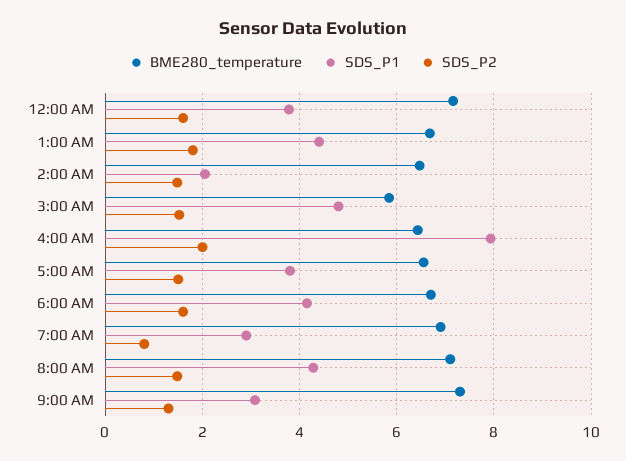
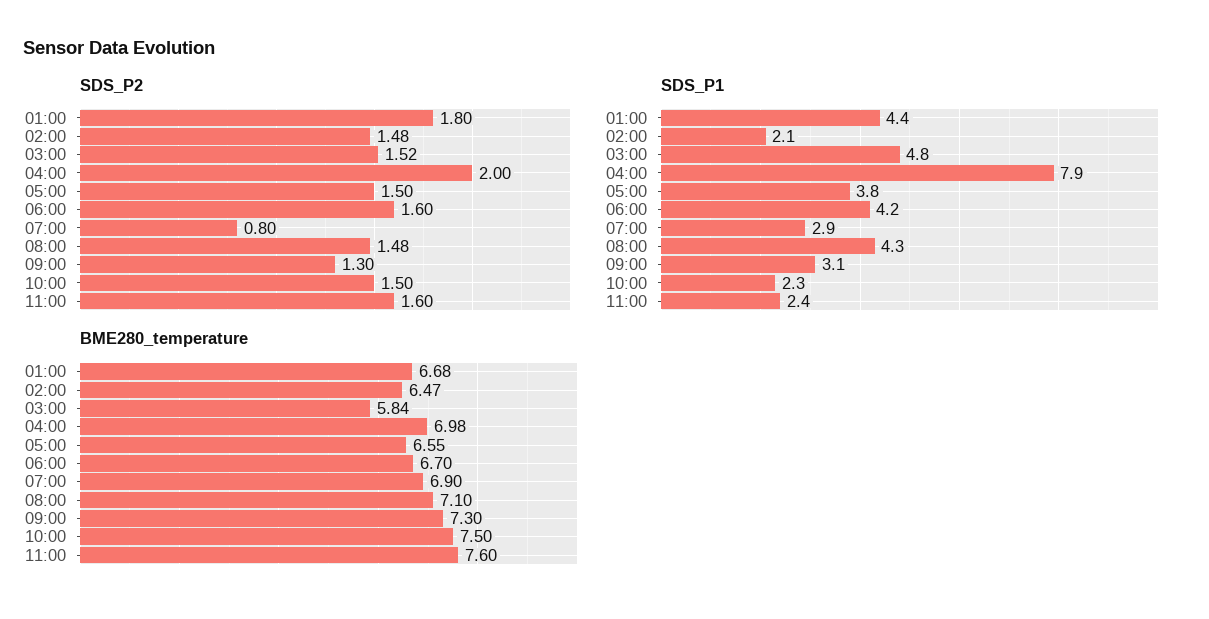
BME280_temperature, 12:00 AM: 7.2 -> none
SDS_P1, 12:00 AM: 3.8 -> none
SDS_P2, 12:00 AM: 1.6 -> none
BME280_temperature, 4:00 AM: 6.4 -> 6.98
SDS_P2, 10:00: none -> 1.5
SDS_P2, 11:00: none -> 1.6
SDS_P1, 10:00: none -> 2.3
SDS_P1, 11:00: none -> 2.4
BME280_temperature, 10:00: none -> 7.5
BME280_temperature, 11:00: none -> 7.6

